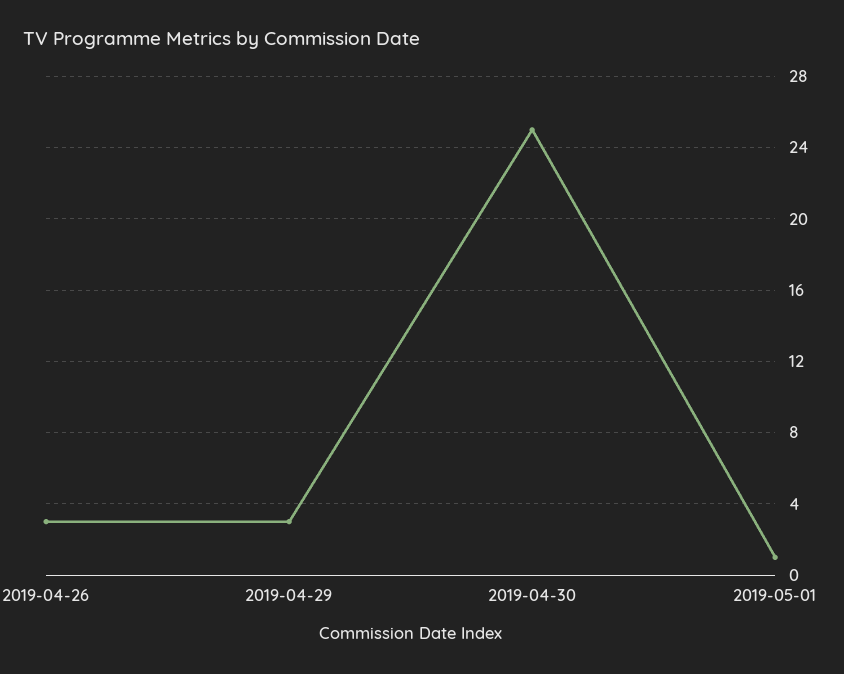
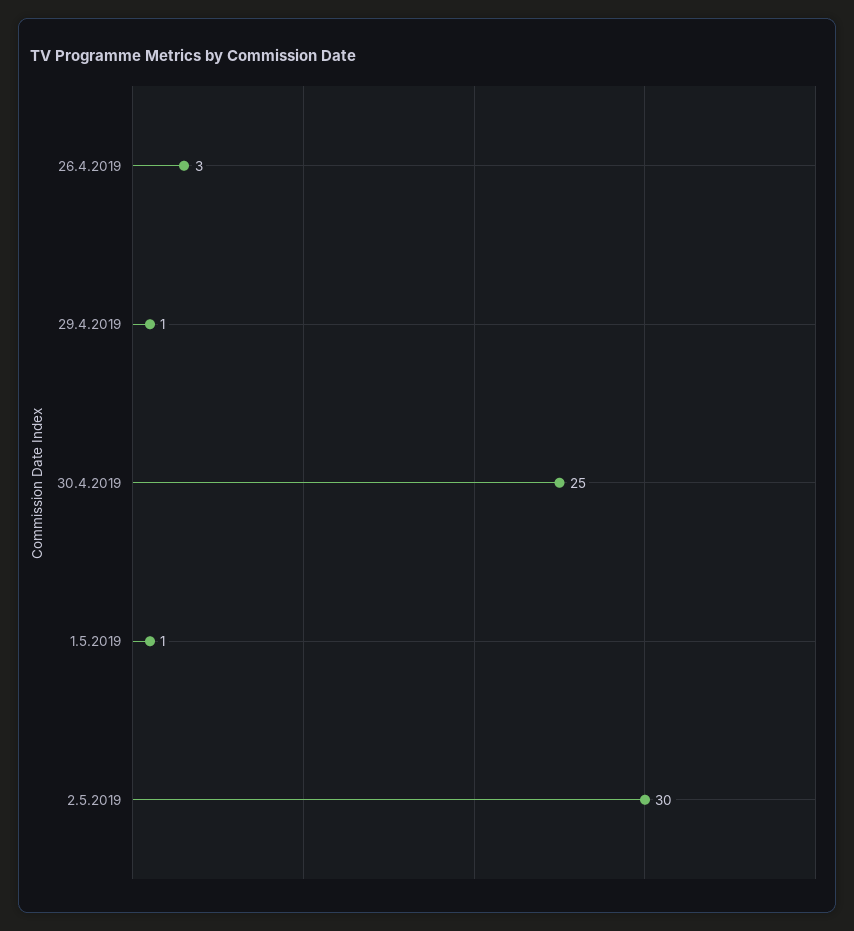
2019-04-29: 3 -> 1
2.5.2019: none -> 30

